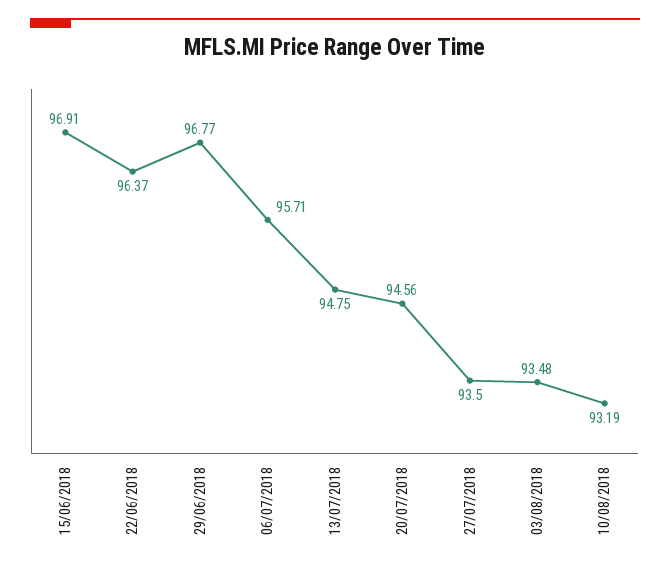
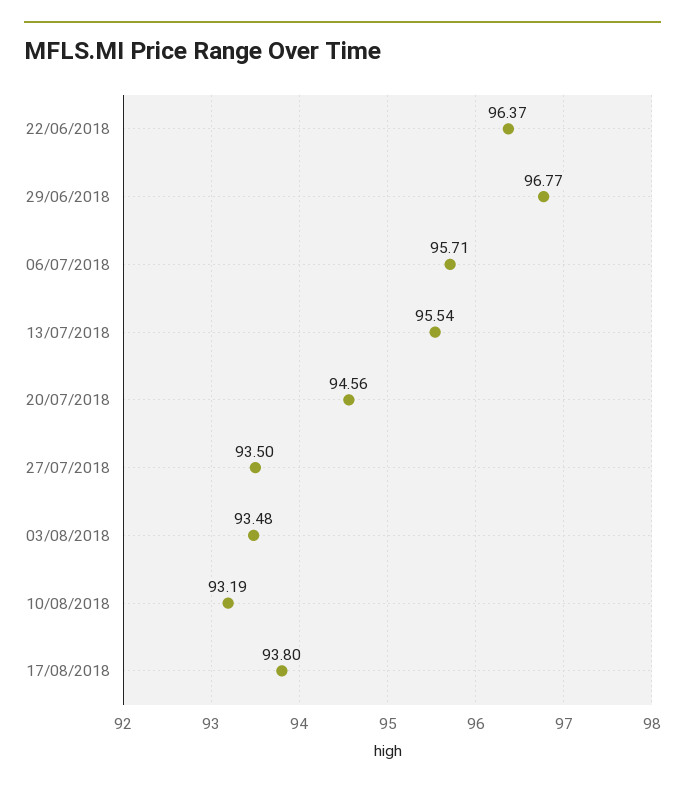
15/06/2018: 96.91 -> none
13/07/2018: 94.75 -> 95.54
17/08/2018: none -> 93.8

